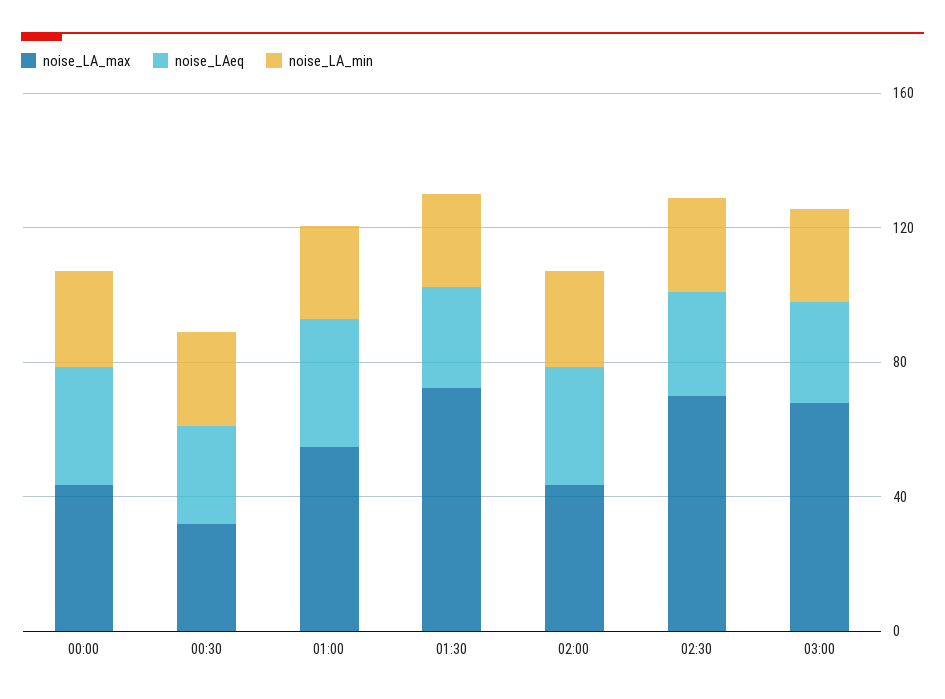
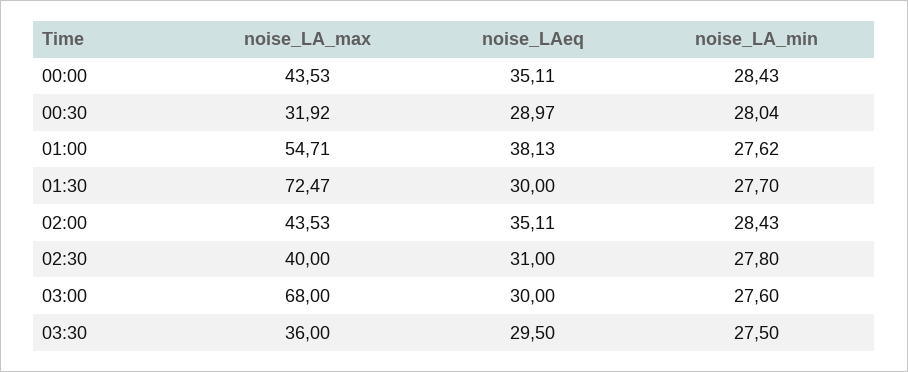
noise_LA_max, 02:30: 70 -> 40
noise_LA_max, 03:30: none -> 36
noise_LAeq, 03:30: none -> 29.5
noise_LA_min, 03:30: none -> 27.5

